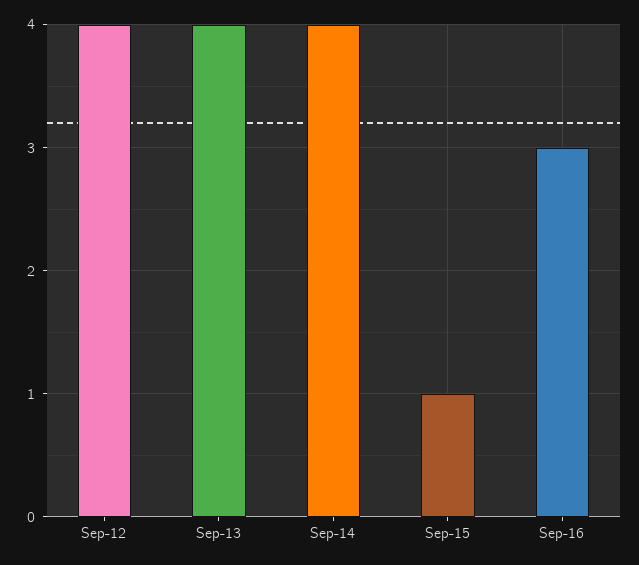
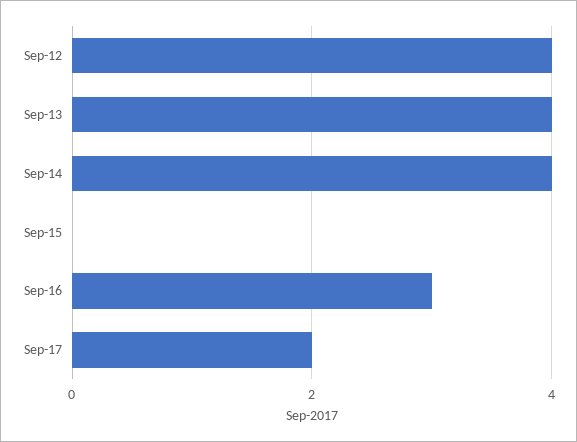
Sep-15: 1 -> 0
Sep-17: none -> 2

